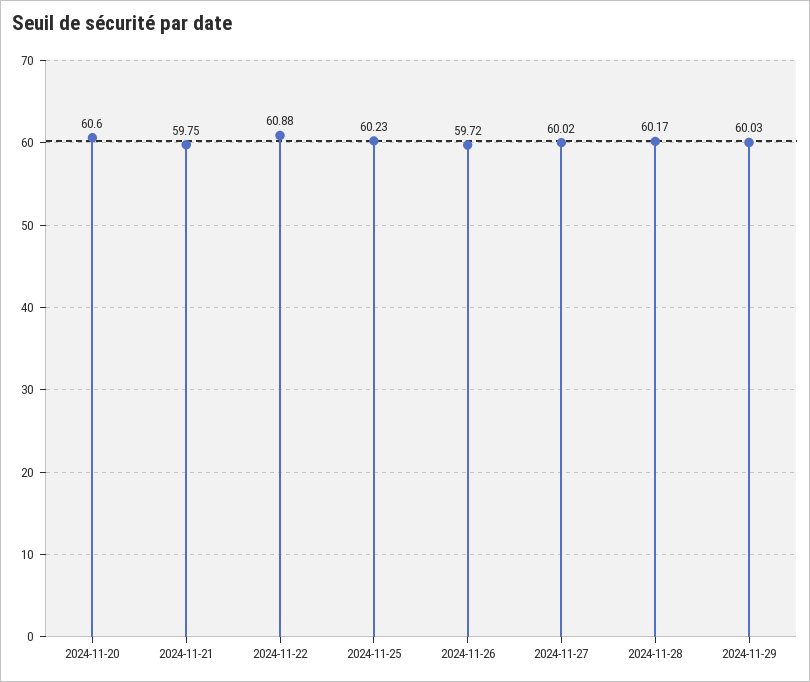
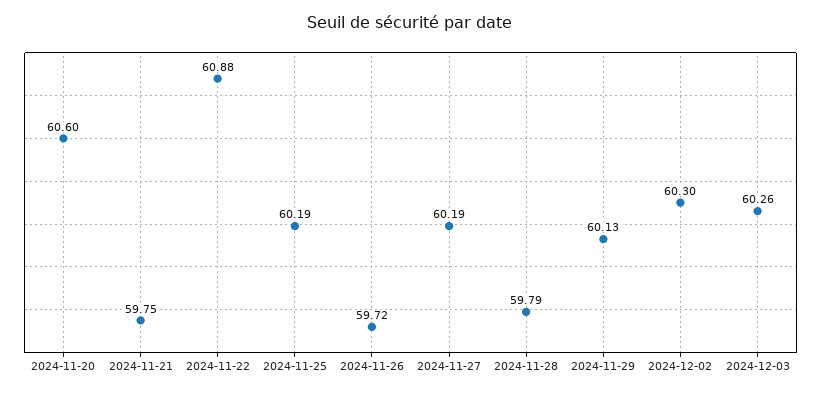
2024-11-25: 60.23 -> 60.19
2024-11-27: 60.02 -> 60.19
2024-11-28: 60.17 -> 59.79
2024-11-29: 60.03 -> 60.13
2024-12-02: none -> 60.3
2024-12-03: none -> 60.26

